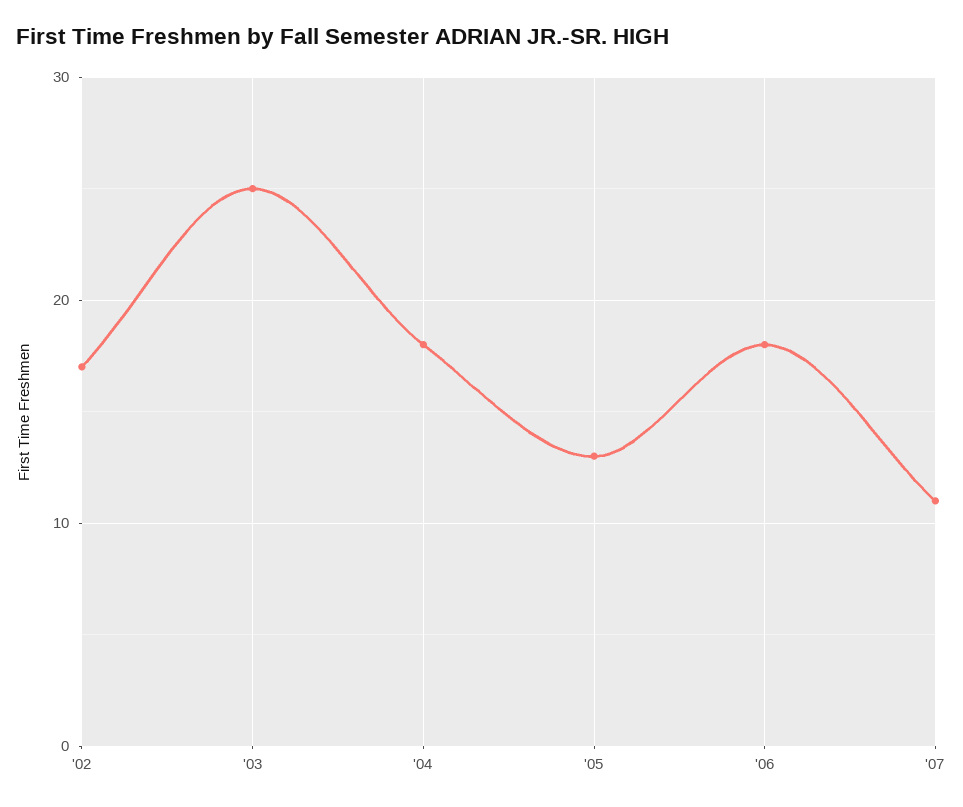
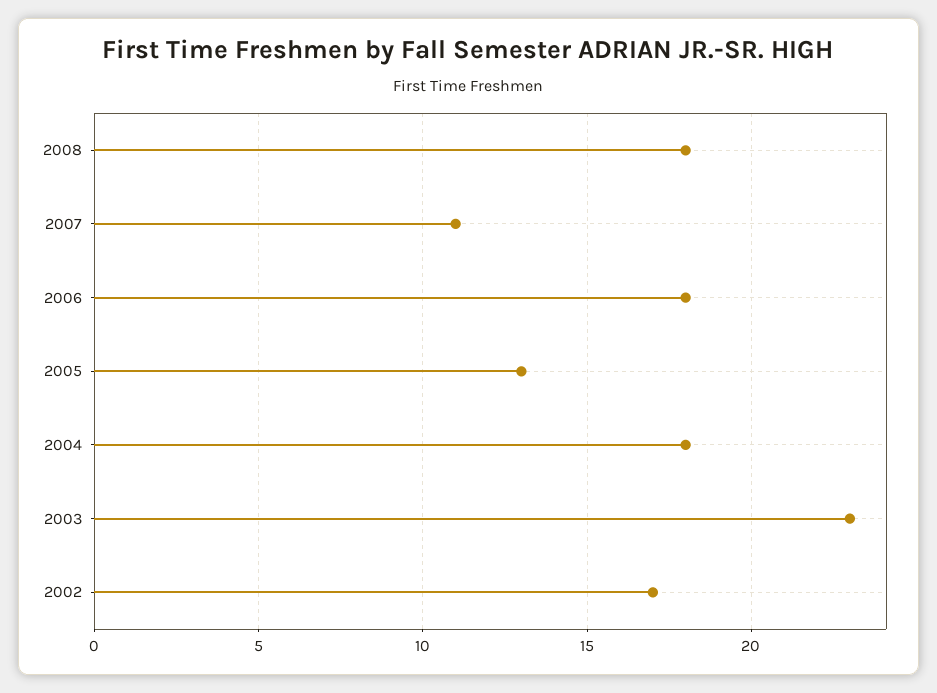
'03: 25 -> 23
2008: none -> 18

